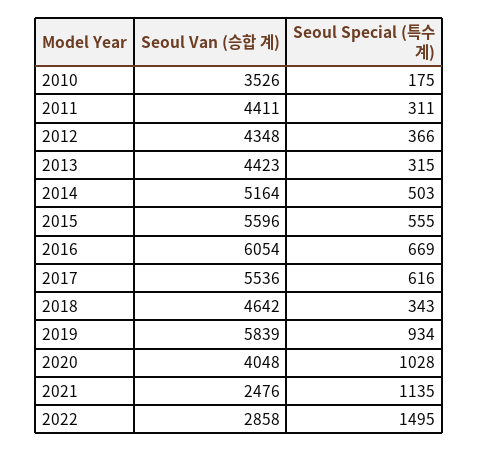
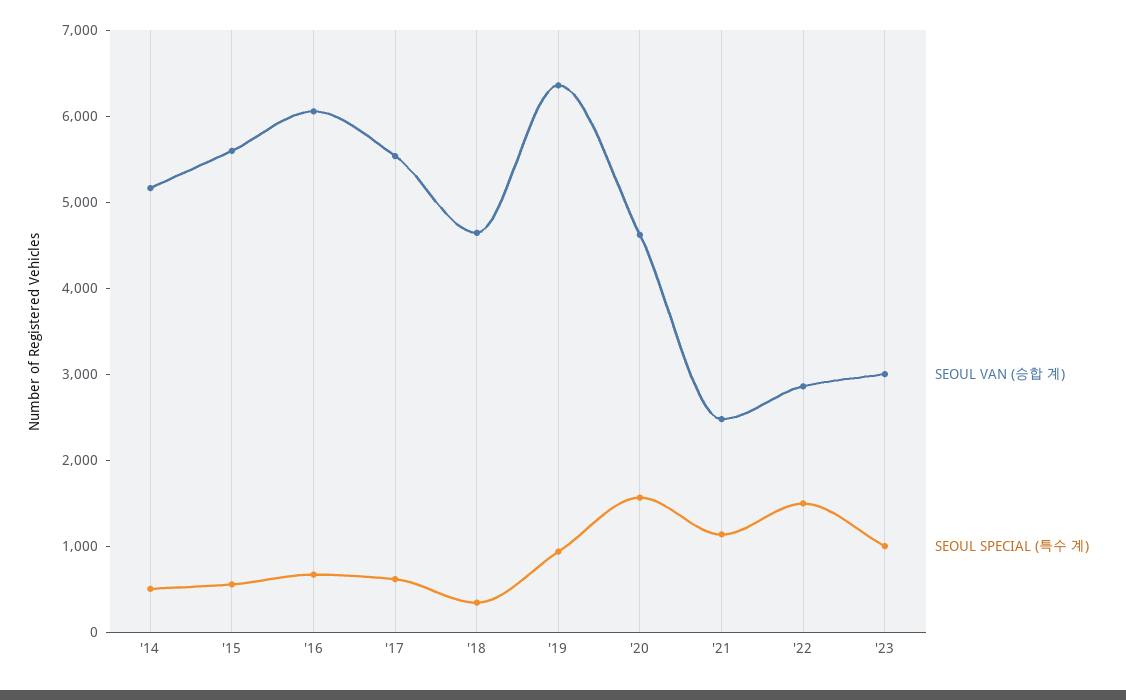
Seoul Van (승합 계), 2010: 3526 -> none
Seoul Special (특수 계), 2010: 175 -> none
Seoul Van (승합 계), 2011: 4411 -> none
Seoul Special (특수 계), 2011: 311 -> none
Seoul Van (승합 계), 2012: 4348 -> none
Seoul Special (특수 계), 2012: 366 -> none
Seoul Van (승합 계), 2013: 4423 -> none
Seoul Special (특수 계), 2013: 315 -> none
Seoul Van (승합 계), 2019: 5839 -> 6400
Seoul Van (승합 계), 2020: 4048 -> 4600
Seoul Special (특수 계), 2020: 1028 -> 1600
Seoul Van (승합 계), '23: none -> 3000
Seoul Special (특수 계), '23: none -> 1000

